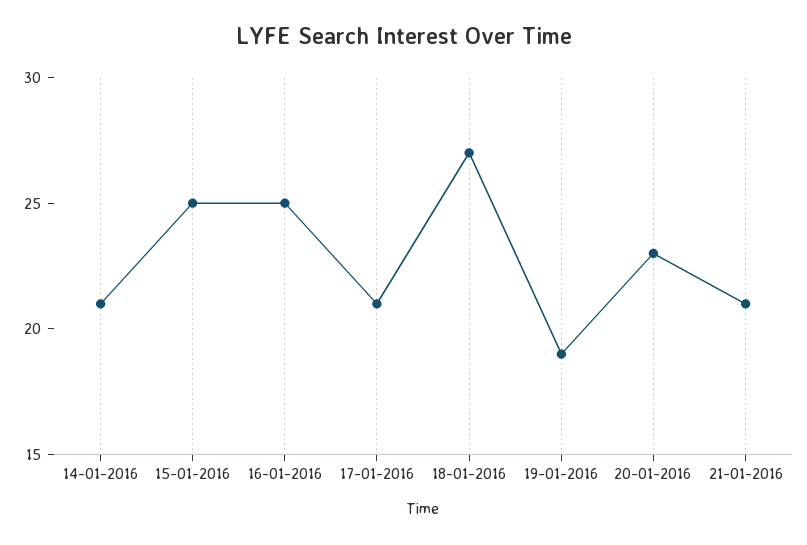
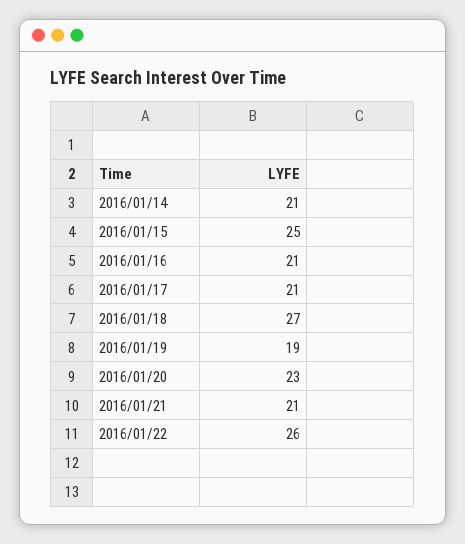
16-01-2016: 25 -> 21
2016/01/22: none -> 26

